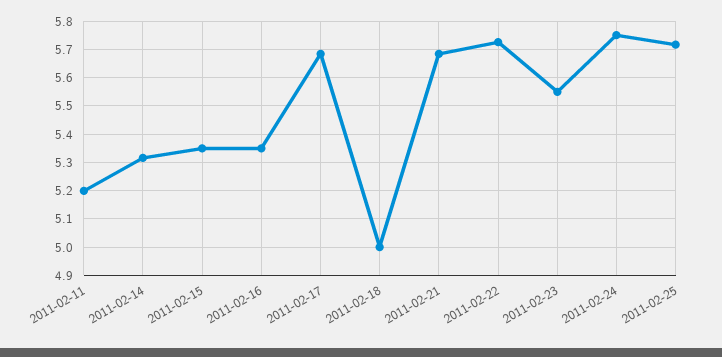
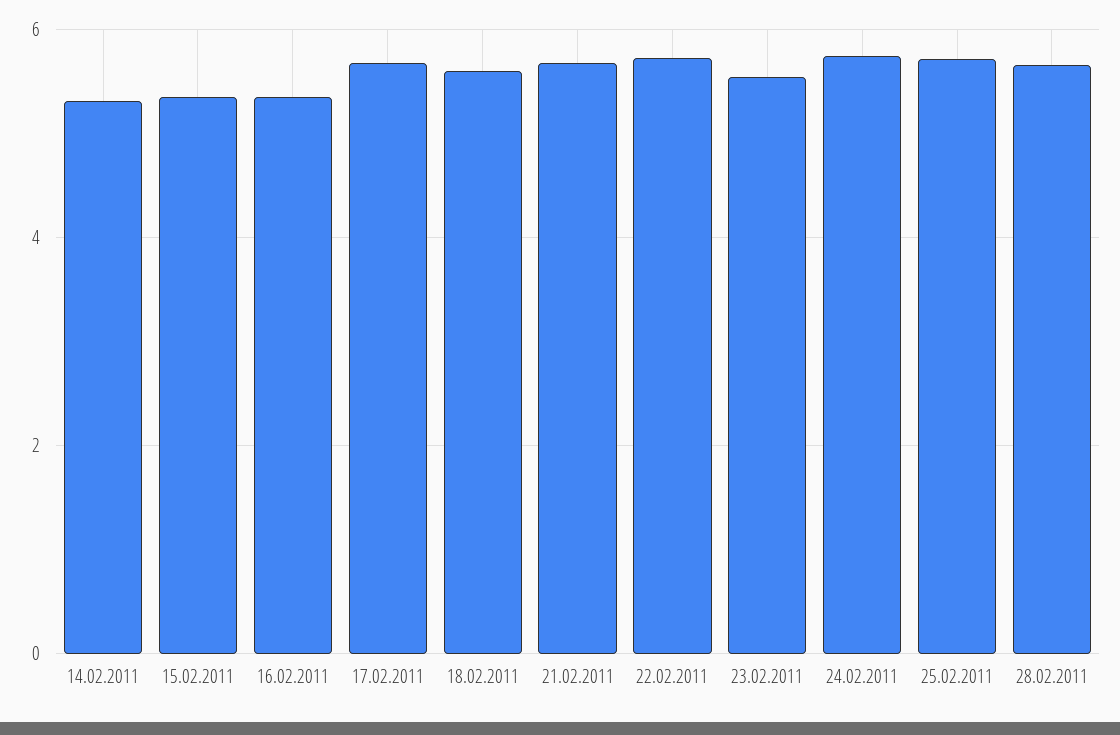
2011-02-11: 5.2 -> none
2011-02-18: 5 -> 5.6
28.02.2011: none -> 5.6

